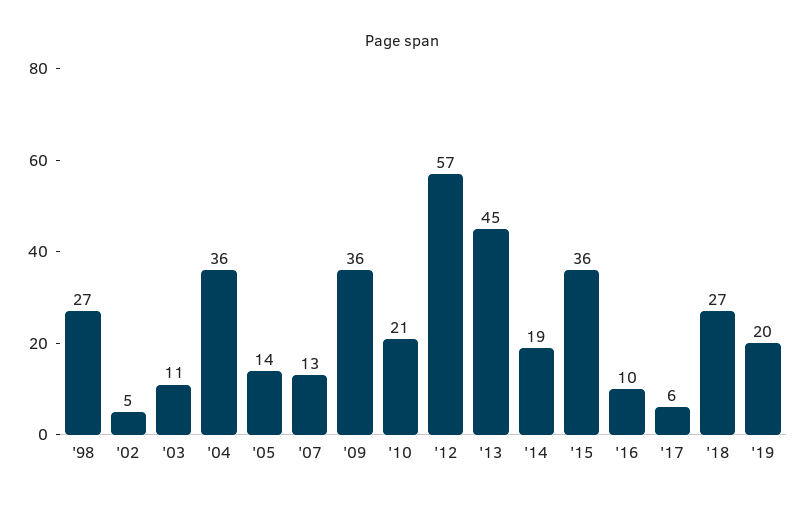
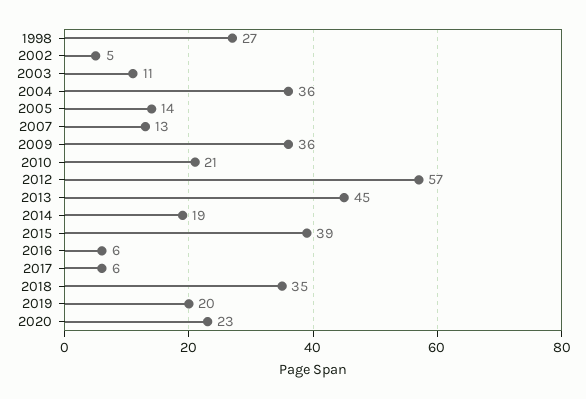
'15: 36 -> 39
'16: 10 -> 6
'18: 27 -> 35
2020: none -> 23

